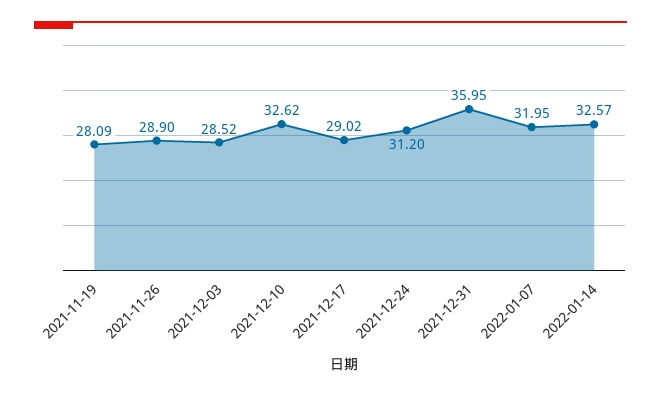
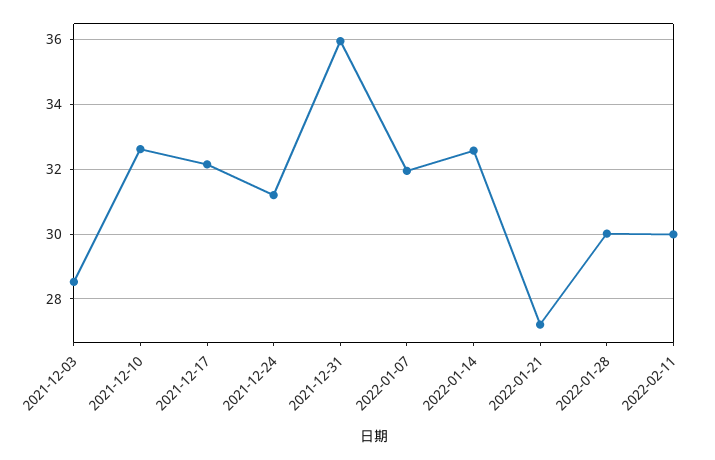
2021-11-19: 28.09 -> none
2021-11-26: 28.9 -> none
2021-12-17: 29.02 -> 32.2
2022-01-21: none -> 27.2
2022-01-28: none -> 30
2022-02-11: none -> 30

